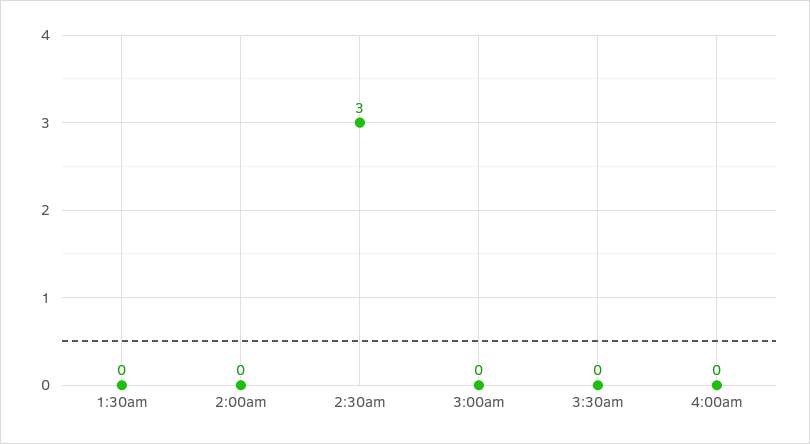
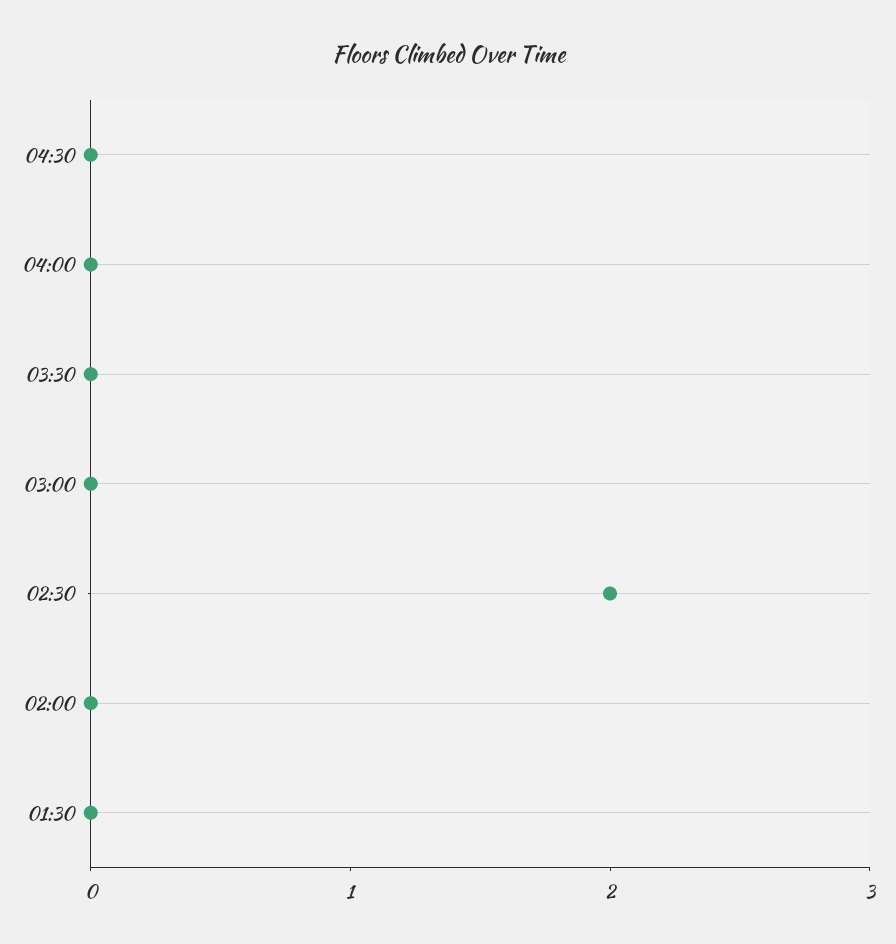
2:30am: 3 -> 2
04:30: none -> 0

